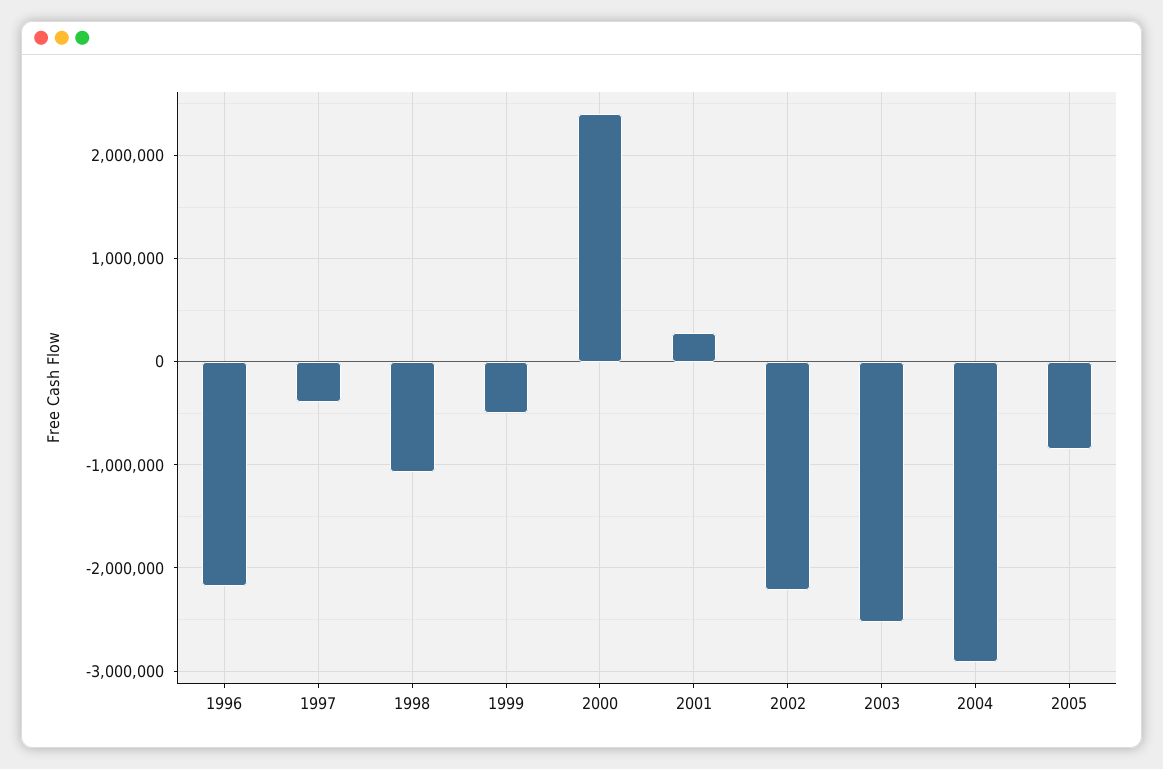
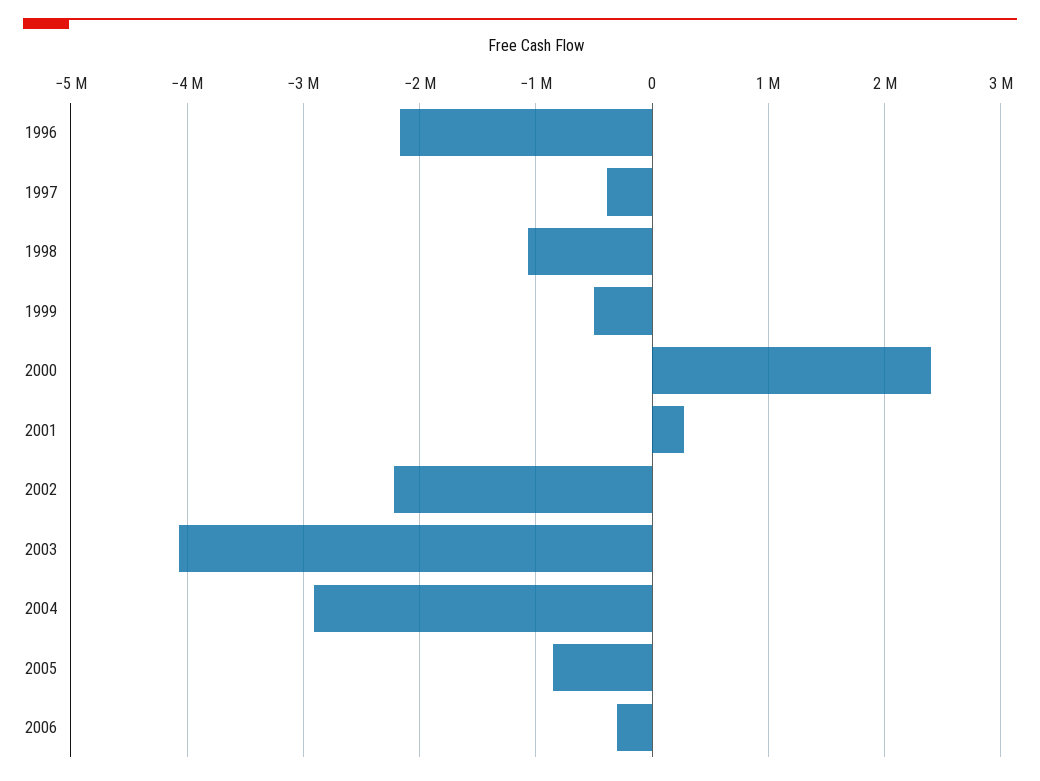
2003: -2500000 -> -4100000
2006: none -> -300000

